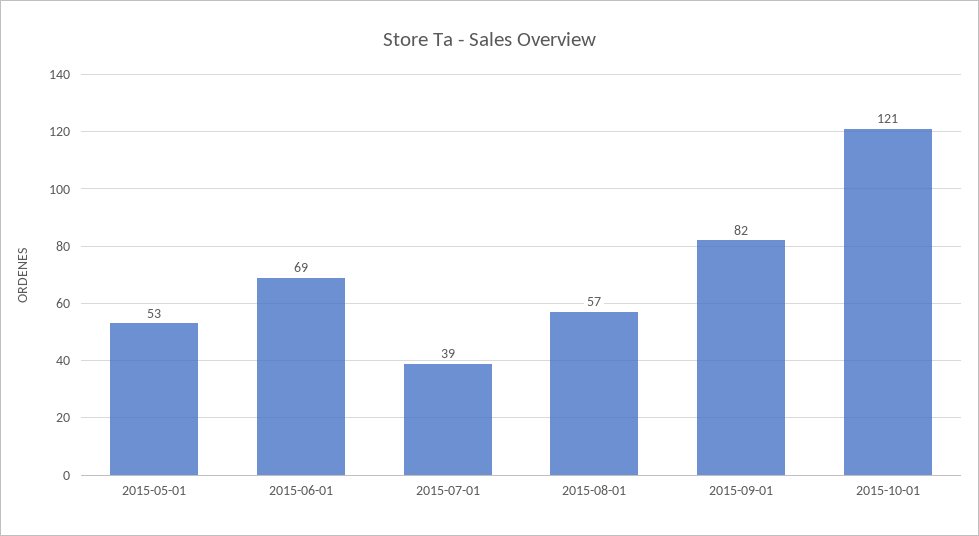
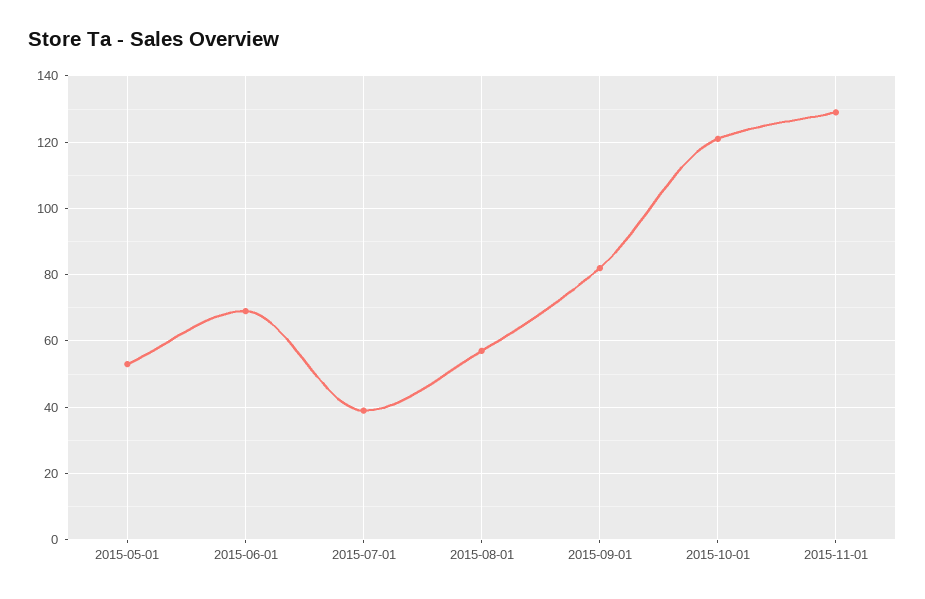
2015-11-01: none -> 130

